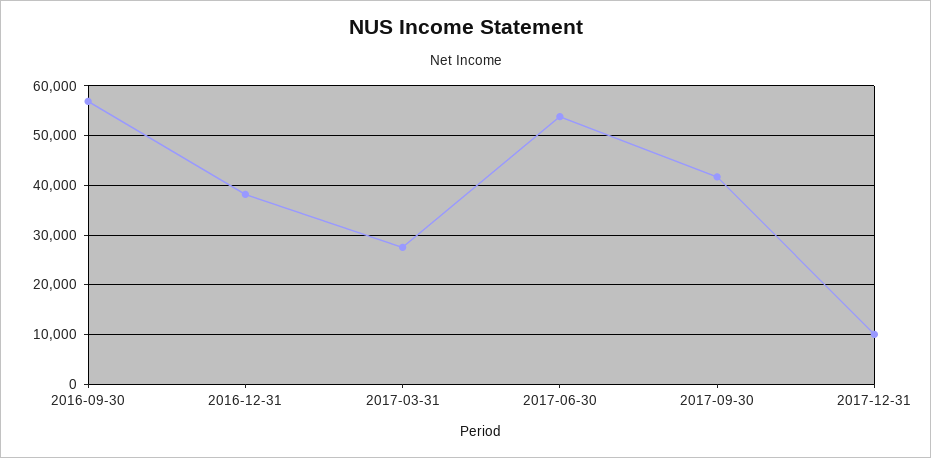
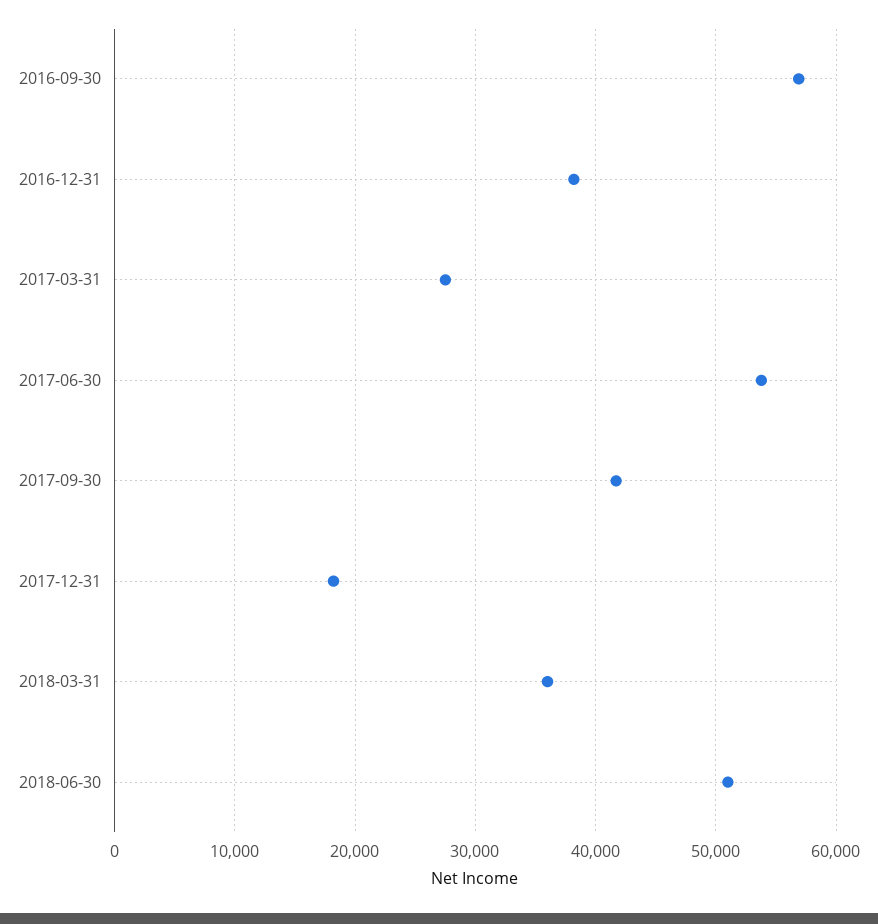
2017-12-31: 10000 -> 18000
2018-03-31: none -> 36000
2018-06-30: none -> 51000

